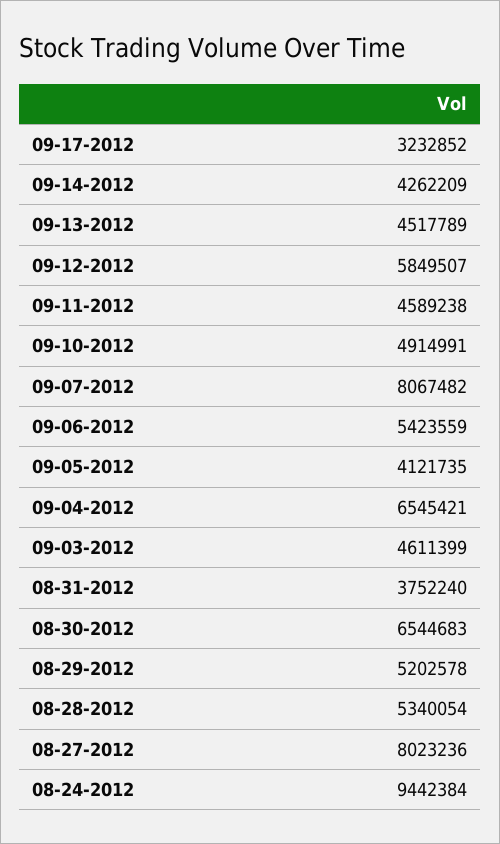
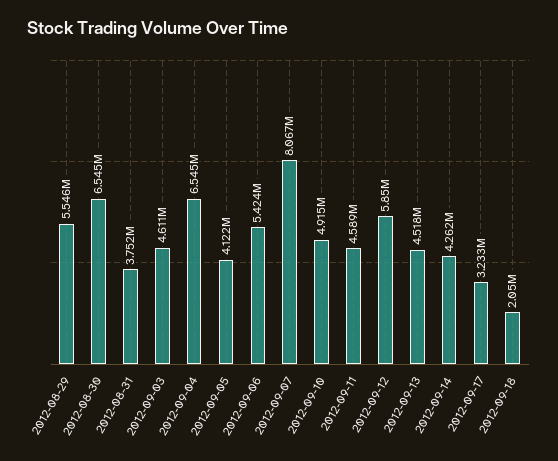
08-29-2012: 5202578 -> 5546000
08-28-2012: 5340054 -> none
08-27-2012: 8023236 -> none
08-24-2012: 9442384 -> none
2012-09-18: none -> 2050000

